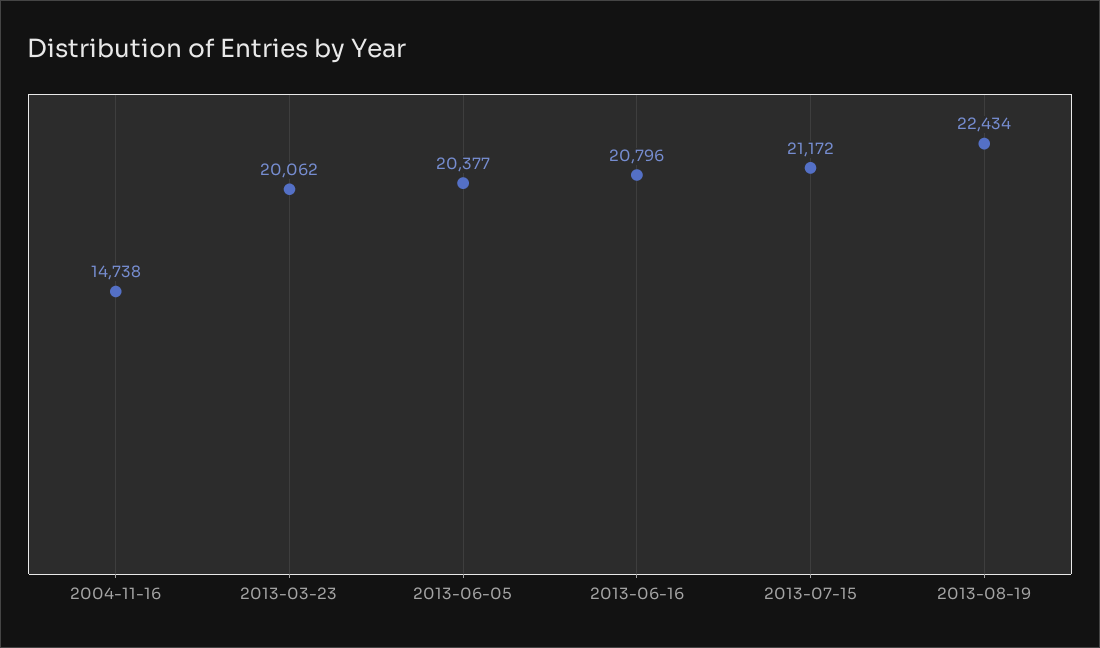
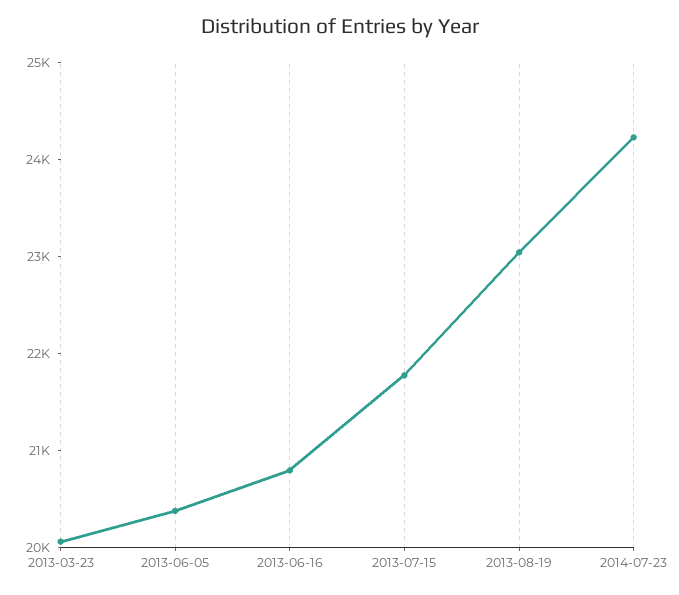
2004-11-16: 14738 -> none
2013-07-15: 21172 -> 21800
2013-08-19: 22434 -> 23000
2014-07-23: none -> 24200

